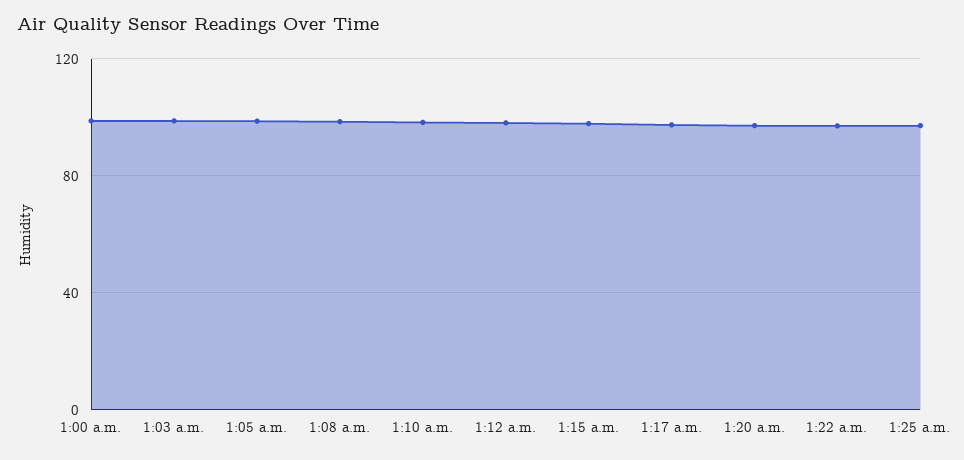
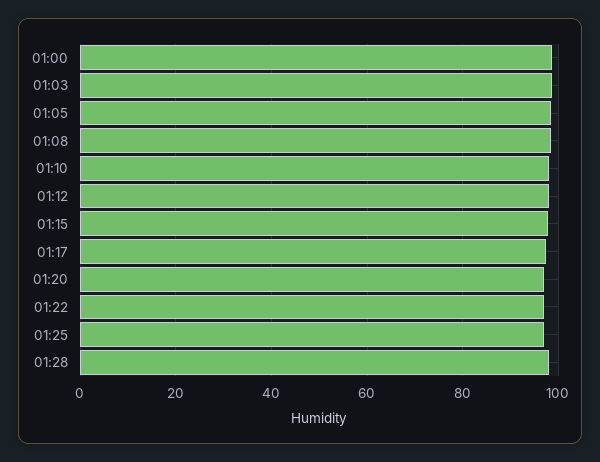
01:28: none -> 98

